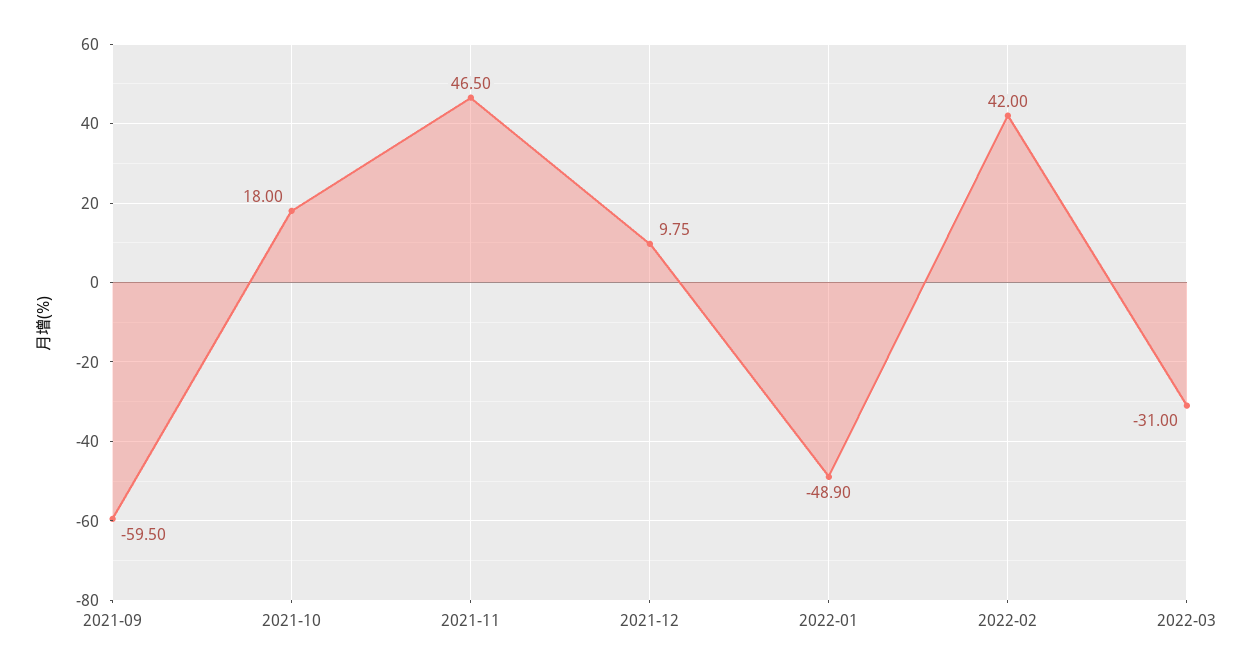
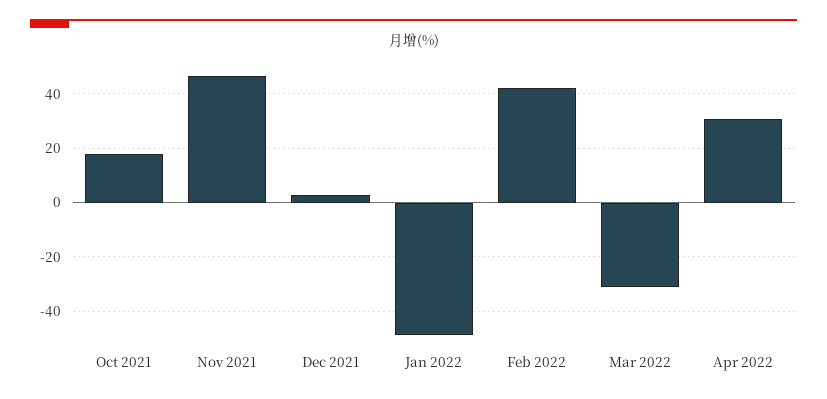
2021-09: -59.5 -> none
2021-12: 9.75 -> 2.5
Apr 2022: none -> 30

